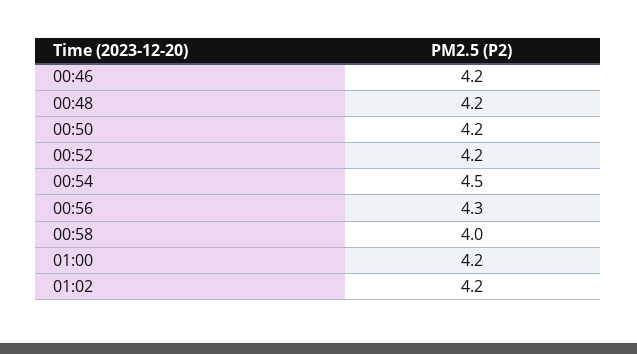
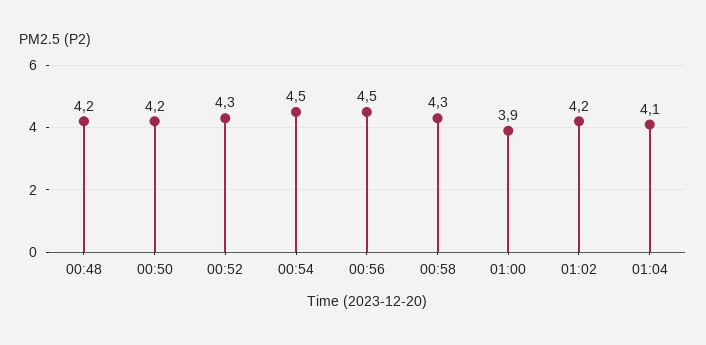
00:46: 4.2 -> none
00:52: 4.2 -> 4.3
00:56: 4.3 -> 4.5
00:58: 4 -> 4.3
01:00: 4.2 -> 3.9
01:04: none -> 4.1

